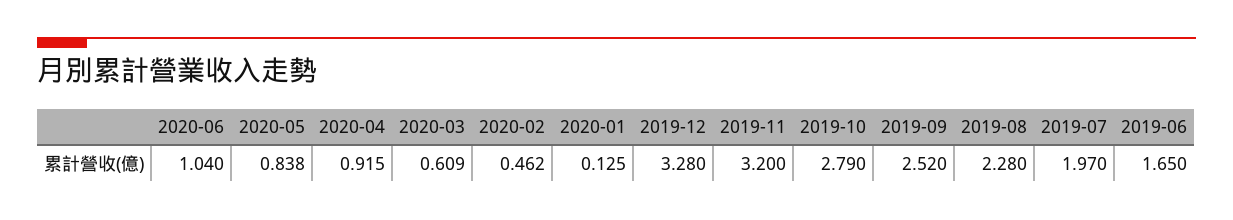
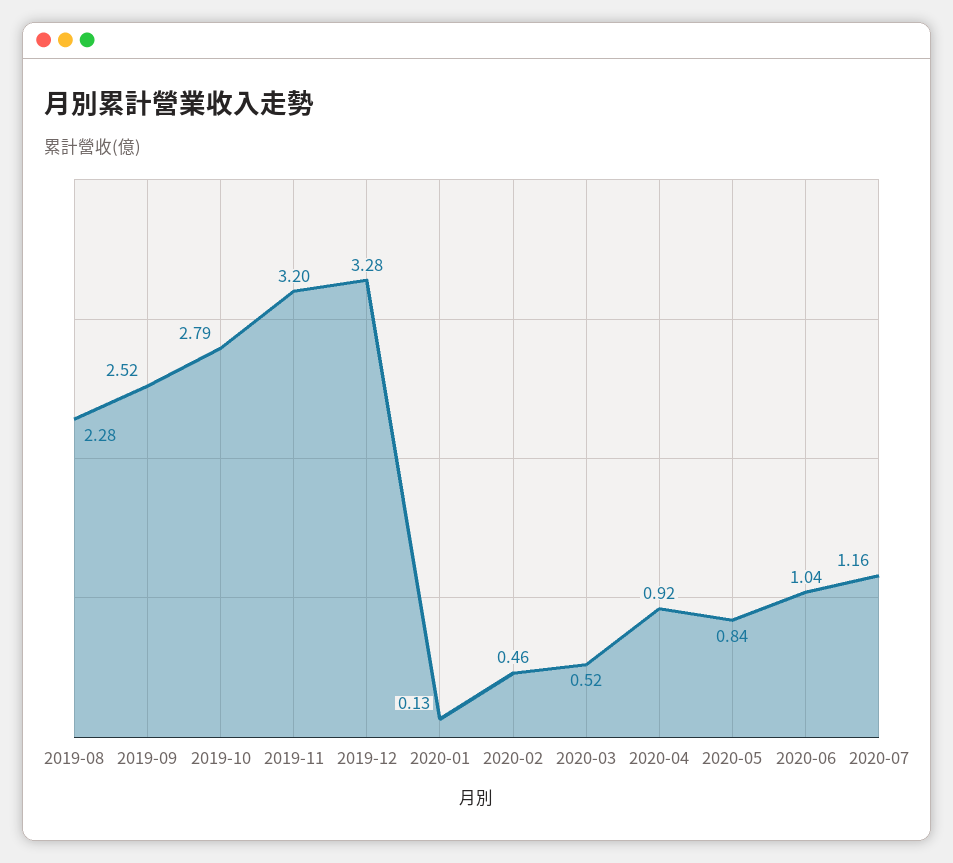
2020-03: 0.609 -> 0.52
2019-07: 1.97 -> none
2019-06: 1.65 -> none
2020-07: none -> 1.16

